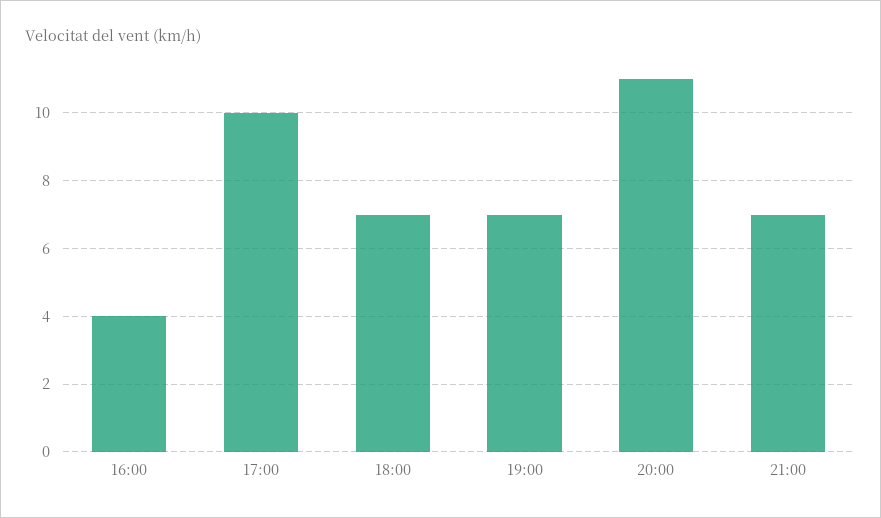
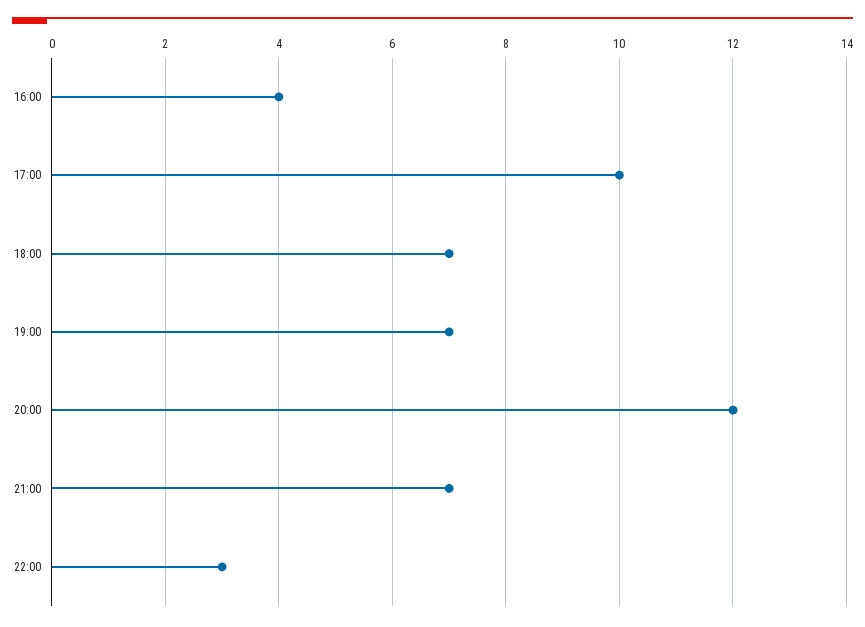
20:00: 11 -> 12
22:00: none -> 3

